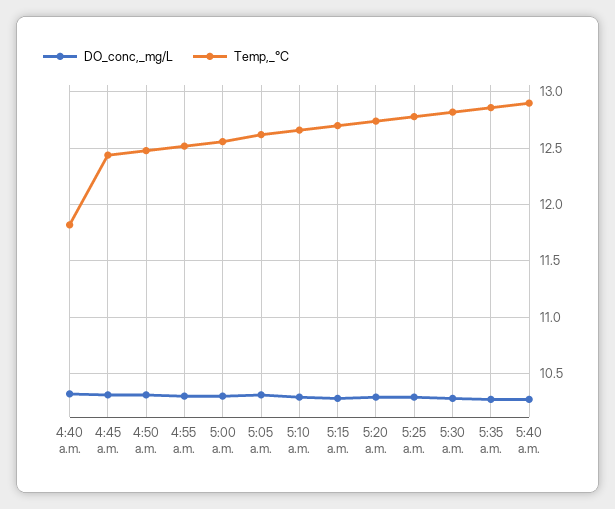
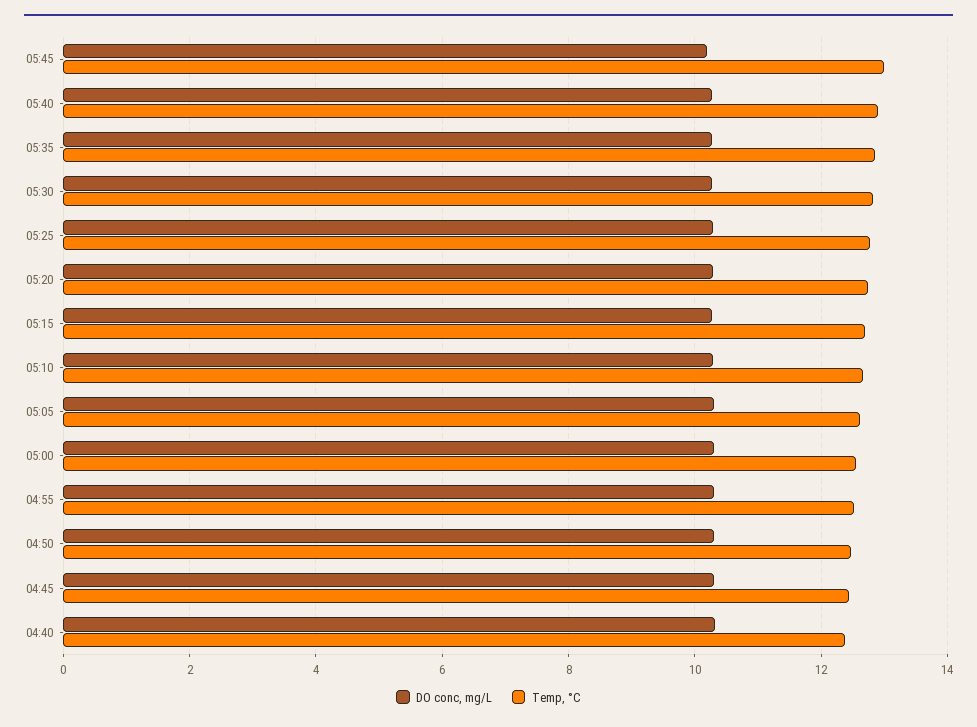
Temp,_°C, 4:40 a.m.: 11.8 -> 12.4
DO_conc,_mg/L, 05:45: none -> 10.2
Temp,_°C, 05:45: none -> 13

